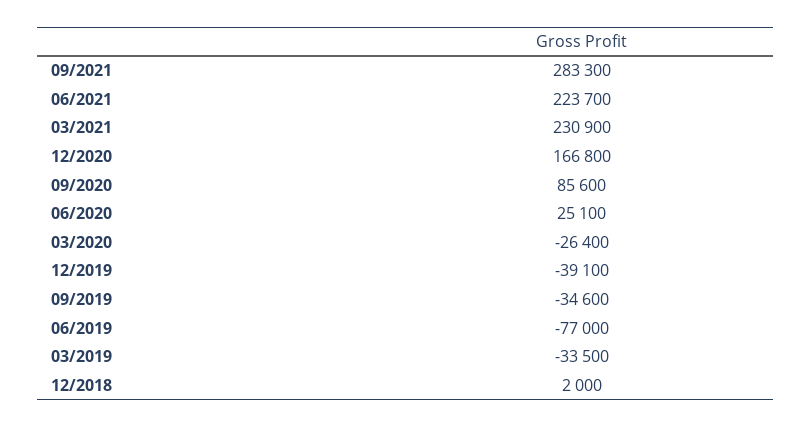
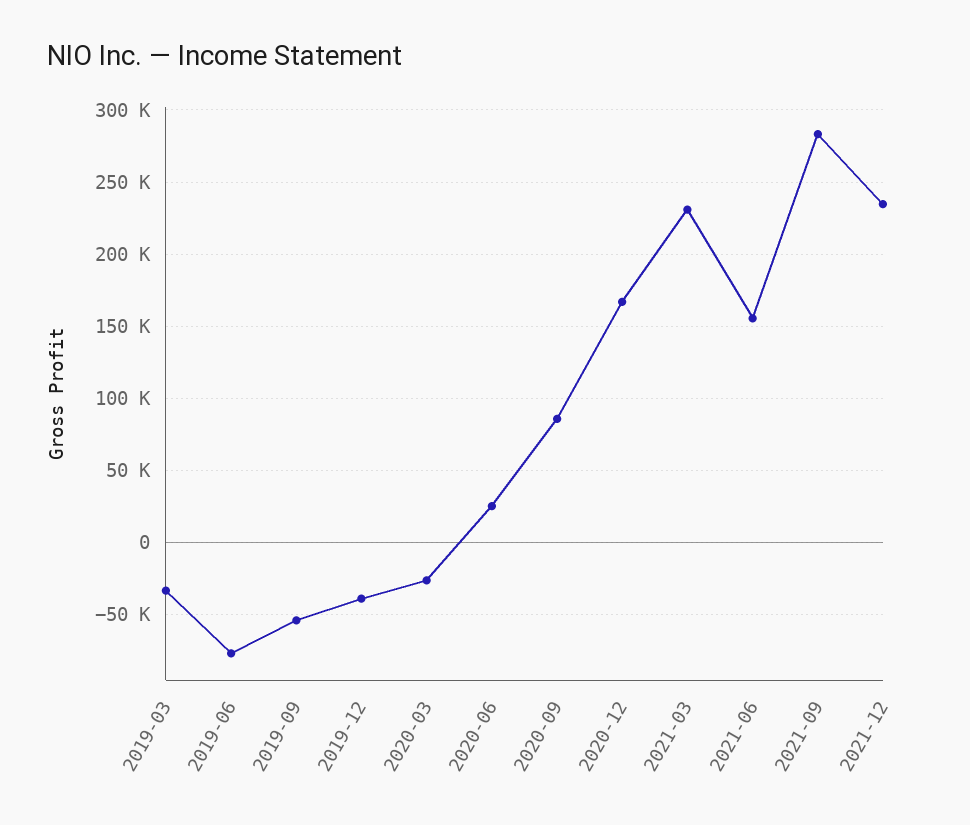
06/2021: 223700 -> 155000
09/2019: -34600 -> -55000
12/2018: 2000 -> none
2021-12: none -> 235000

